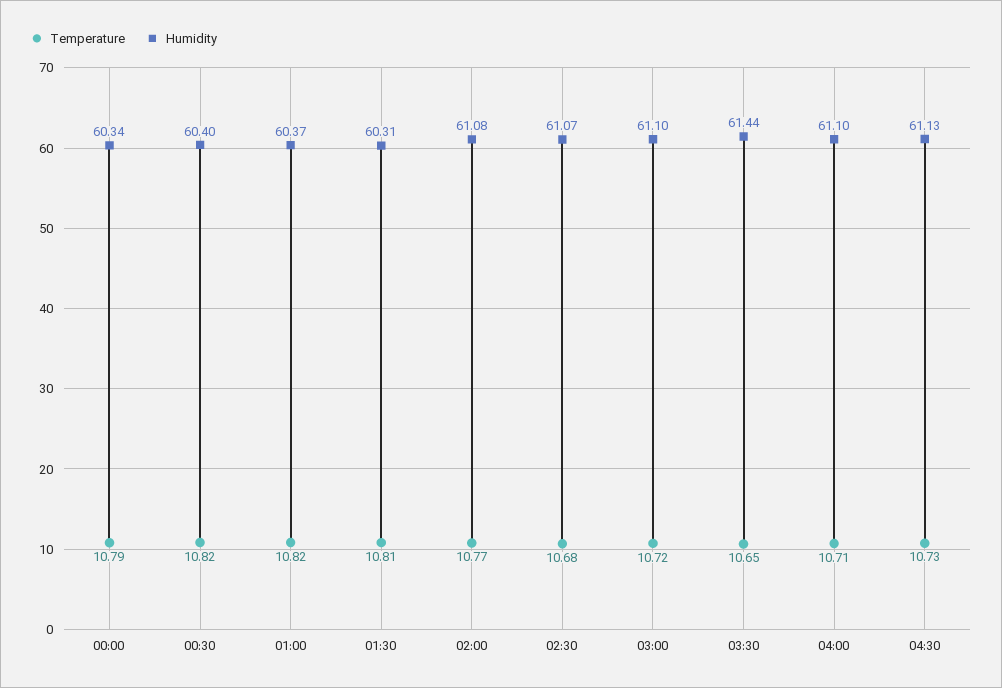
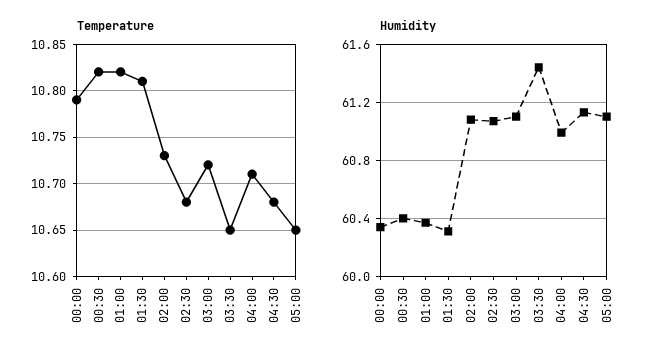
Temperature, 02:00: 10.77 -> 10.73
Humidity, 04:00: 61.1 -> 61
Temperature, 04:30: 10.73 -> 10.68
Temperature, 05:00: none -> 10.65
Humidity, 05:00: none -> 61.1

